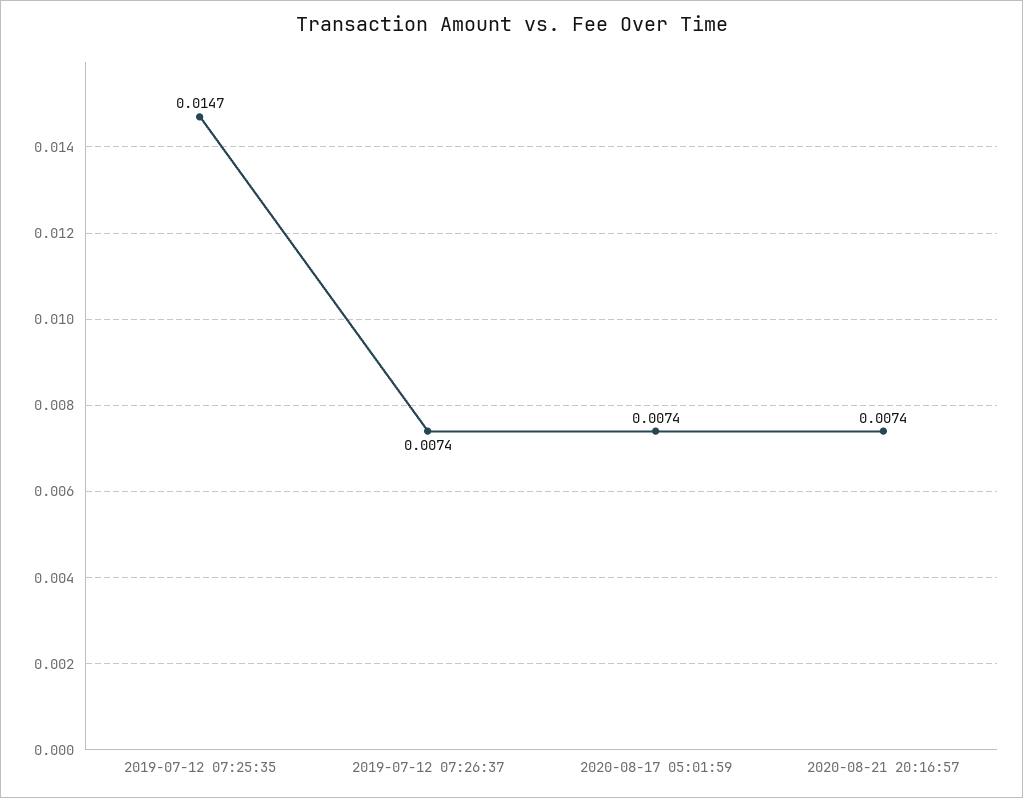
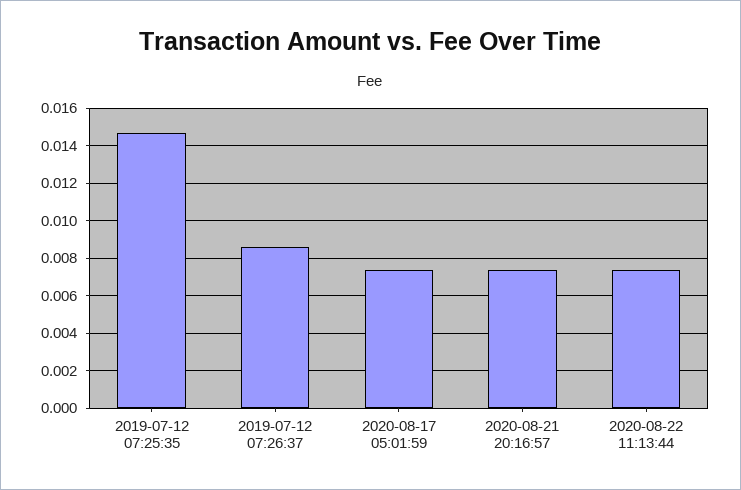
2019-07-12 07:26:37: 0.0074 -> 0.0085
2020-08-22 11:13:44: none -> 0.0075

